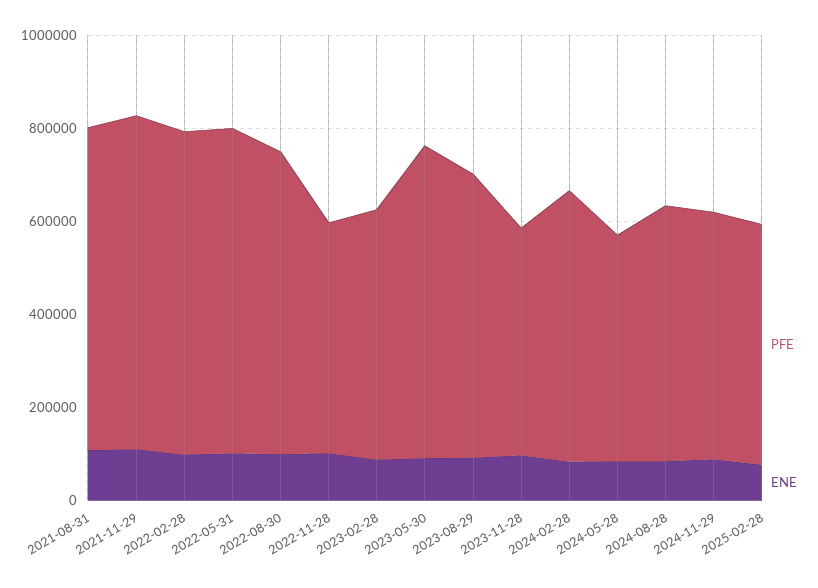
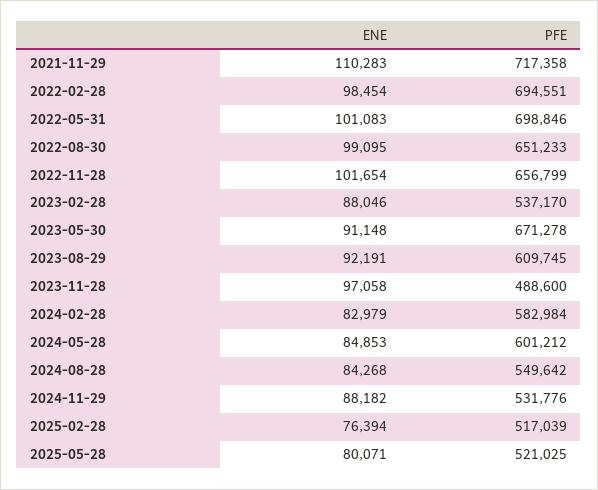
PFE, 2021-08-31: 700000 -> none
ENE, 2021-08-31: 100000 -> none
PFE, 2022-11-28: 500000 -> 656799
PFE, 2024-05-28: 500000 -> 601212
ENE, 2025-05-28: none -> 80071
PFE, 2025-05-28: none -> 521025

